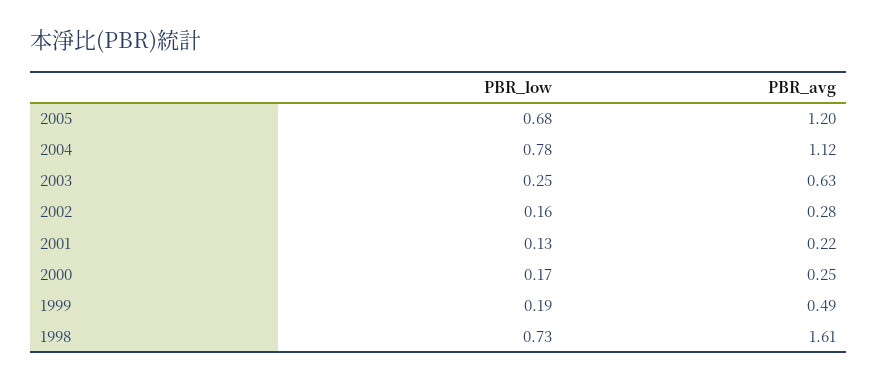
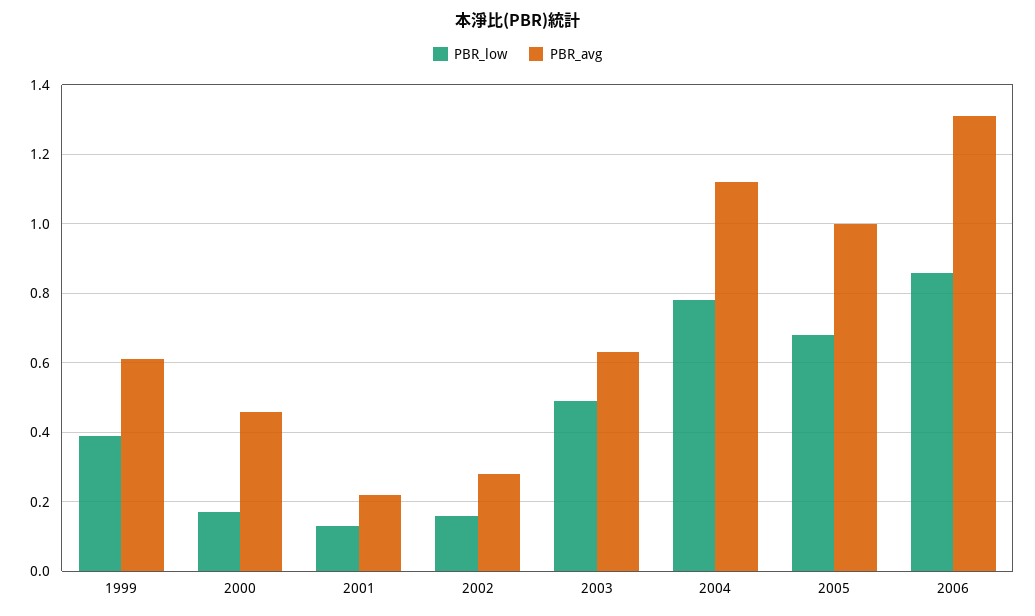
PBR_avg, 2005: 1.2 -> 1
PBR_low, 2003: 0.25 -> 0.5
PBR_avg, 2000: 0.25 -> 0.45
PBR_low, 1999: 0.19 -> 0.4
PBR_avg, 1999: 0.49 -> 0.6
PBR_low, 1998: 0.73 -> none
PBR_avg, 1998: 1.61 -> none
PBR_low, 2006: none -> 0.85
PBR_avg, 2006: none -> 1.3

